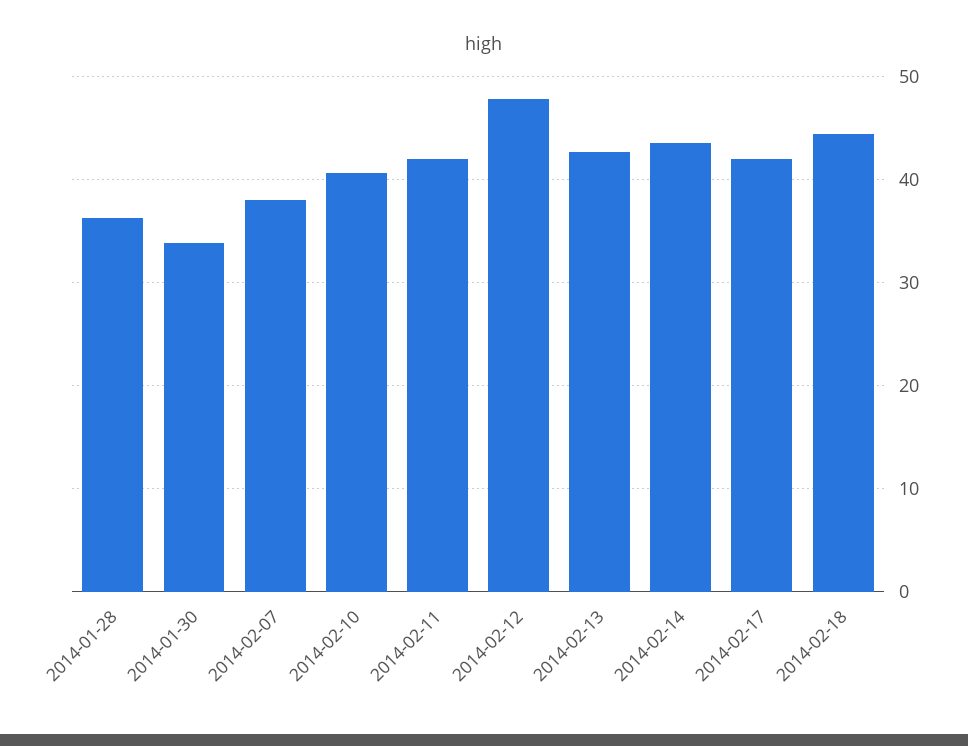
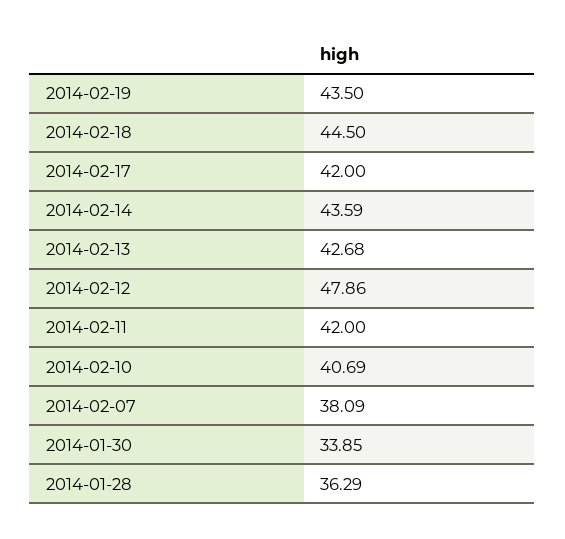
2014-02-19: none -> 43.5

